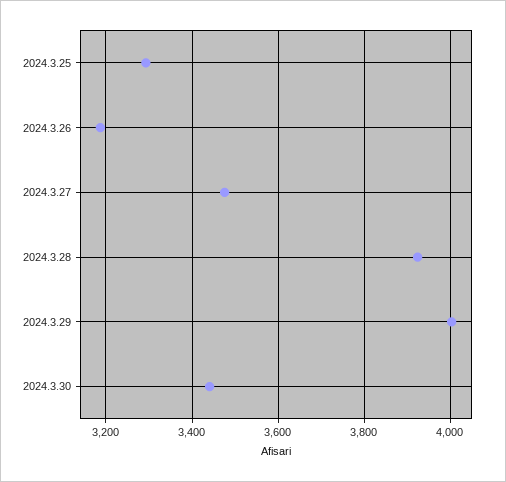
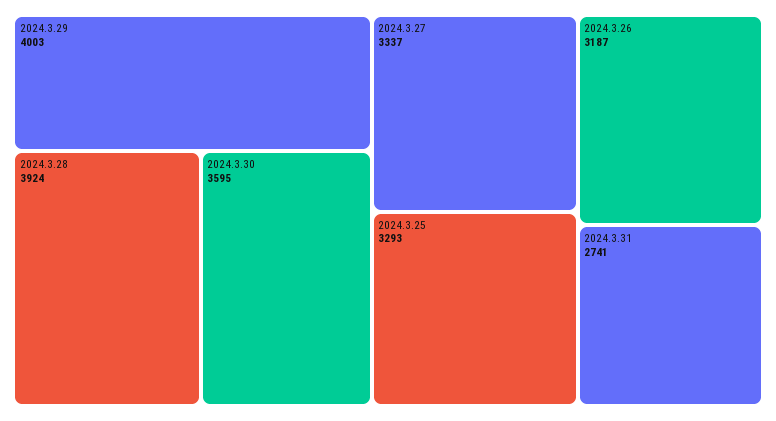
2024.3.27: 3480 -> 3337
2024.3.30: 3440 -> 3595
2024.3.31: none -> 2741

